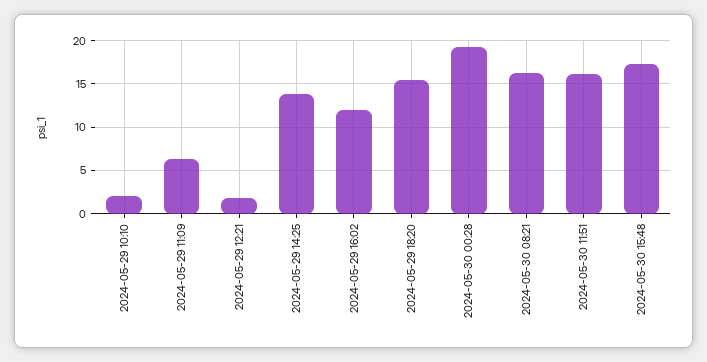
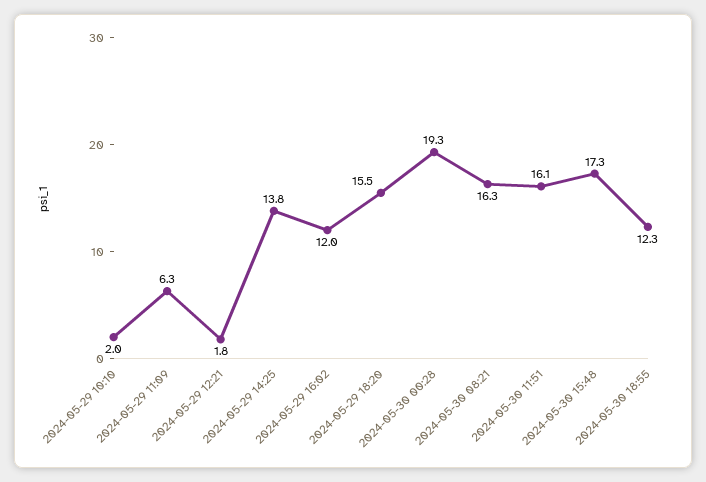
2024-05-30 18:55: none -> 12.3

